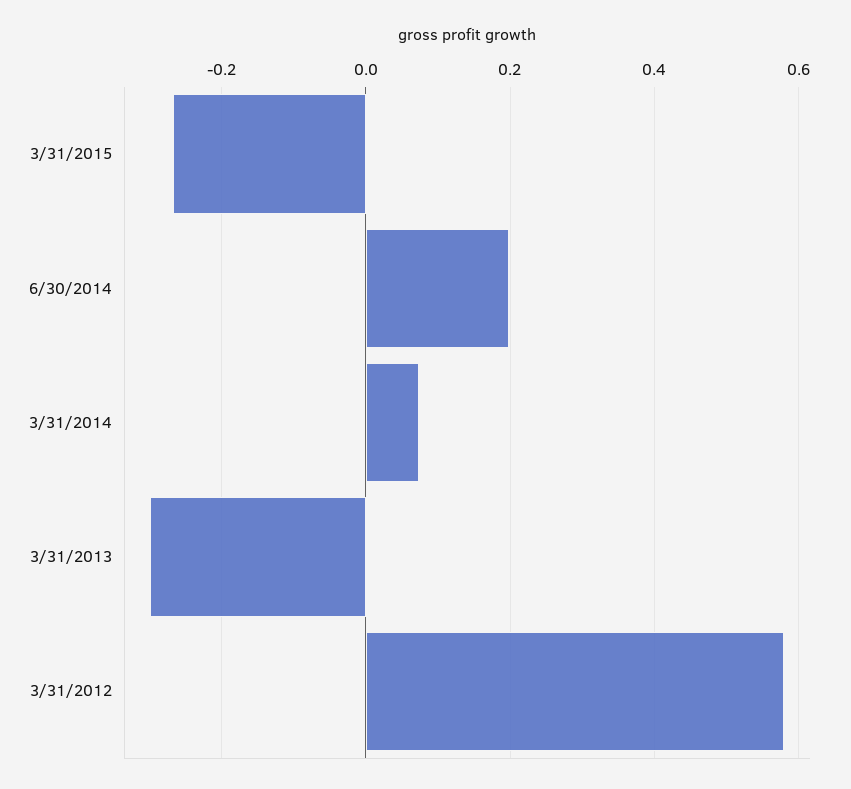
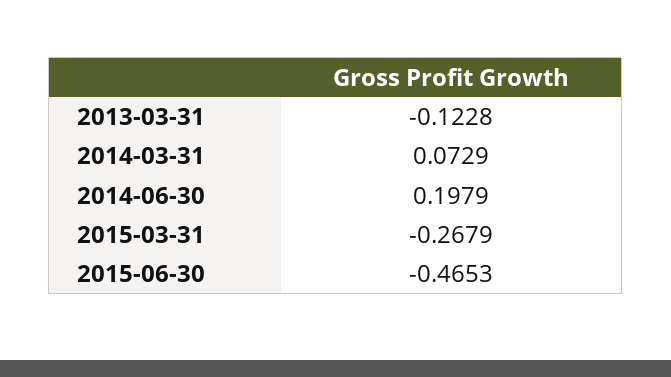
3/31/2013: -0.3 -> -0.1228
3/31/2012: 0.58 -> none
2015-06-30: none -> -0.4653

